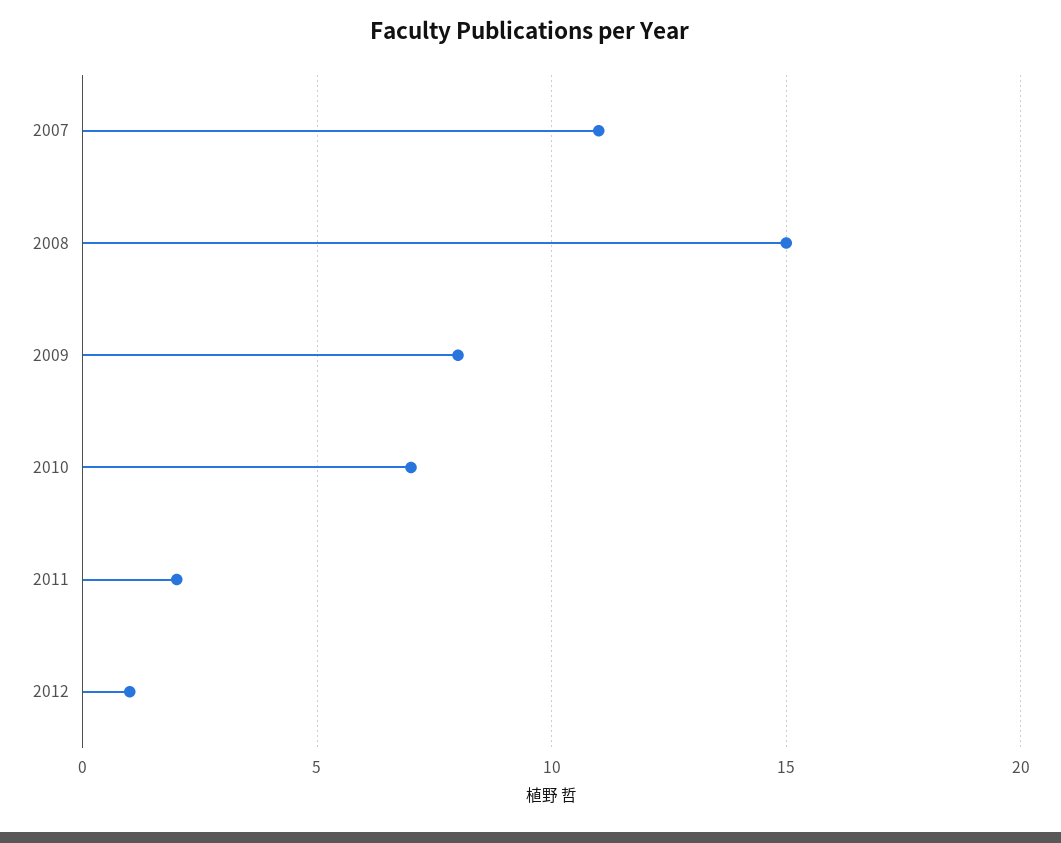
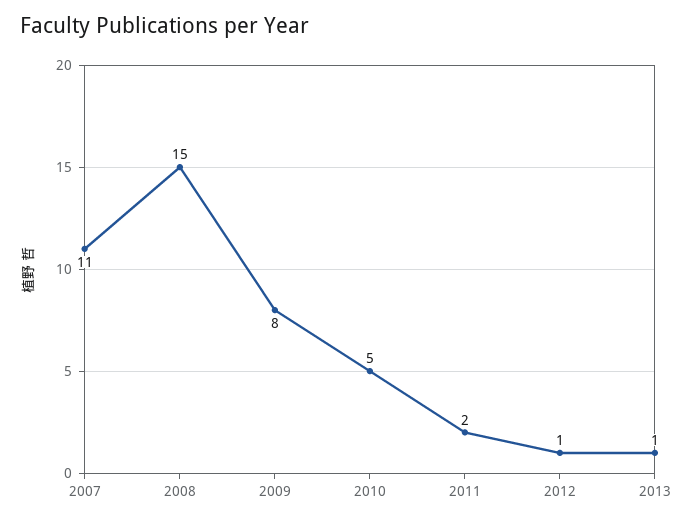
2010: 7 -> 5
2013: none -> 1

